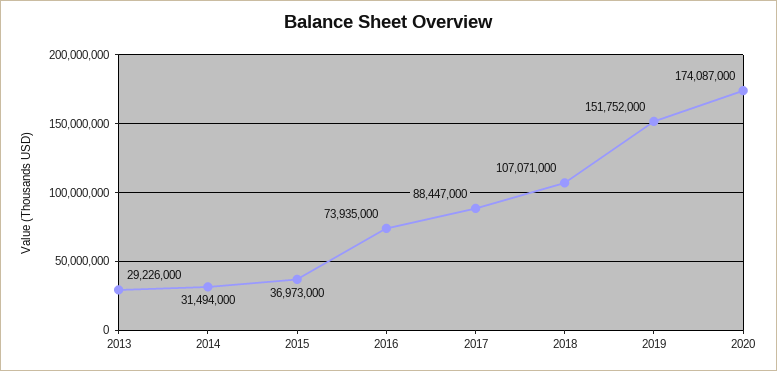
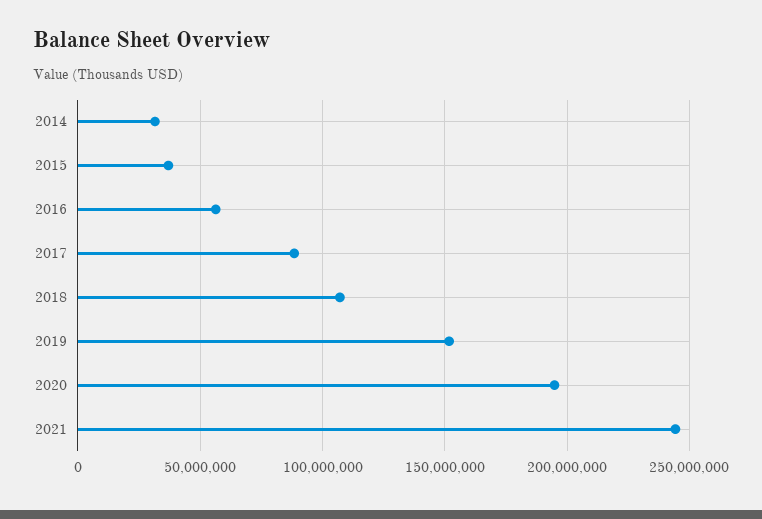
2013: 29226000 -> none
2016: 73935000 -> 55000000
2020: 174087000 -> 195000000
2021: none -> 245000000

